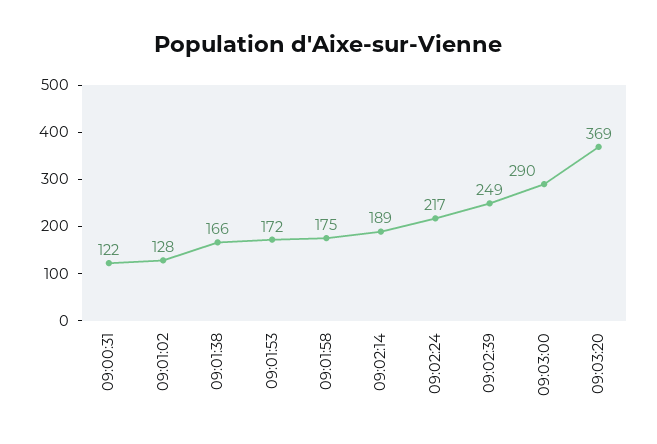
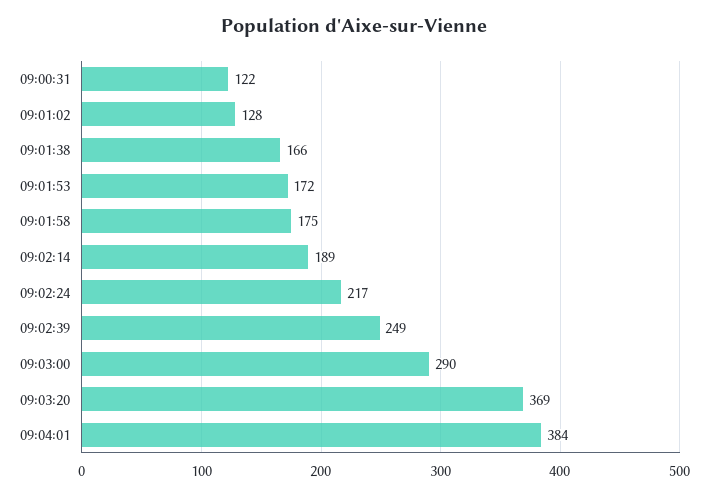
09:04:01: none -> 384

